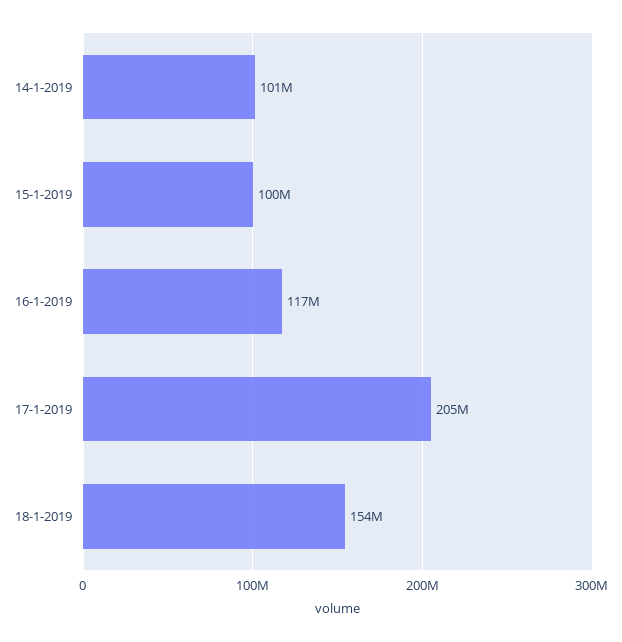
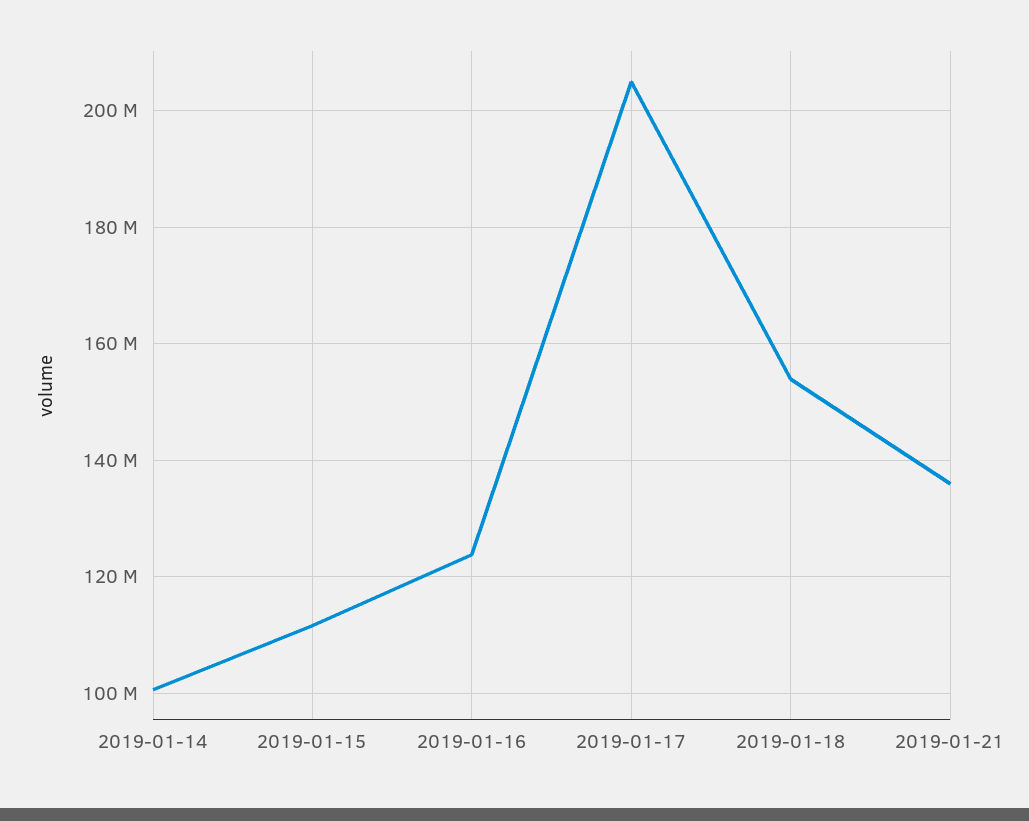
15-1-2019: 100000000 -> 112000000
16-1-2019: 117000000 -> 124000000
2019-01-21: none -> 136000000

